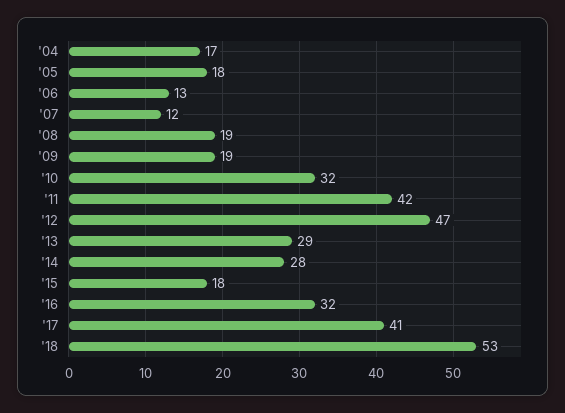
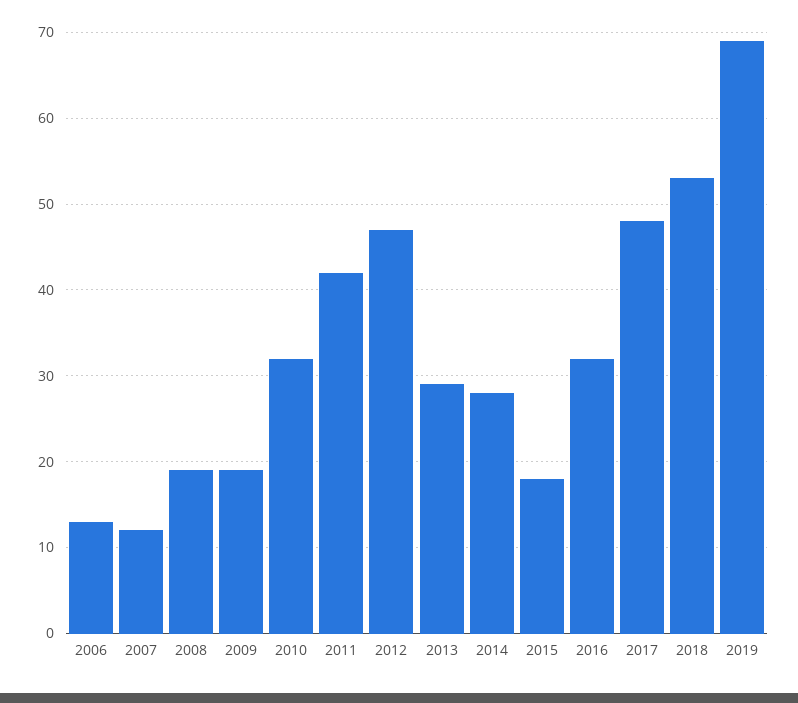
'04: 17 -> none
'05: 18 -> none
'17: 41 -> 48
2019: none -> 69

